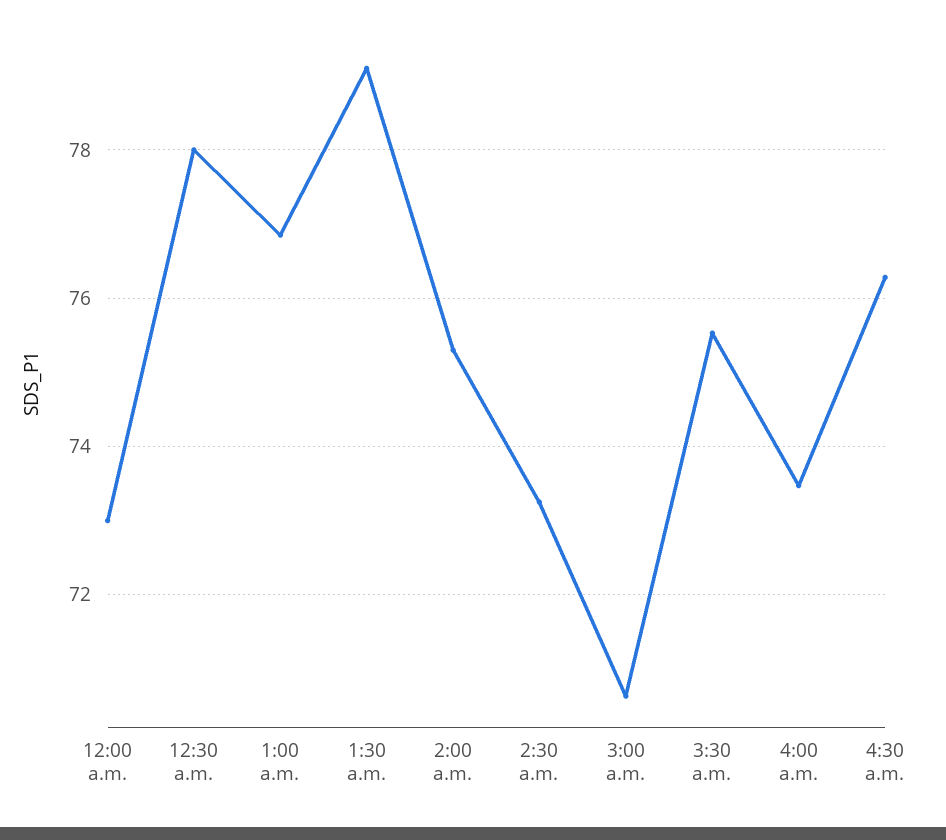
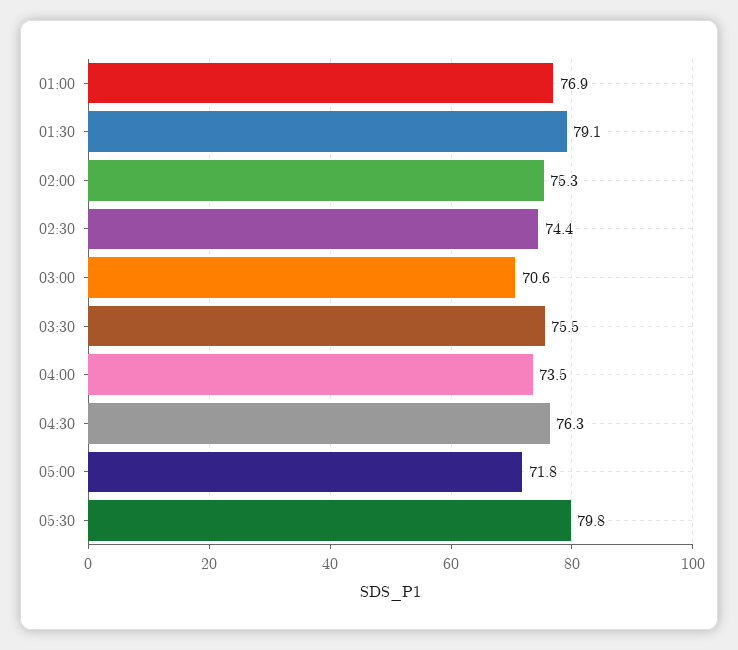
12:00 a.m.: 73 -> none
12:30 a.m.: 78 -> none
2:30 a.m.: 73.2 -> 74.4
05:00: none -> 71.8
05:30: none -> 79.8

